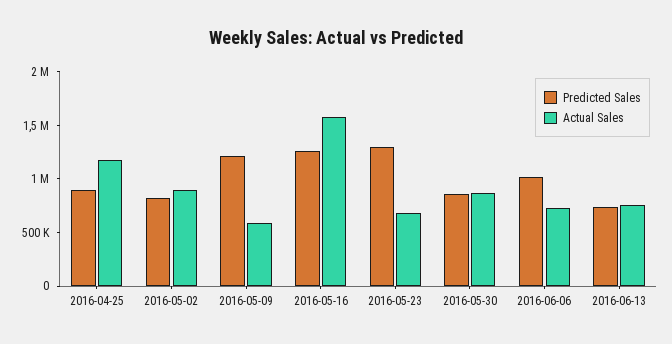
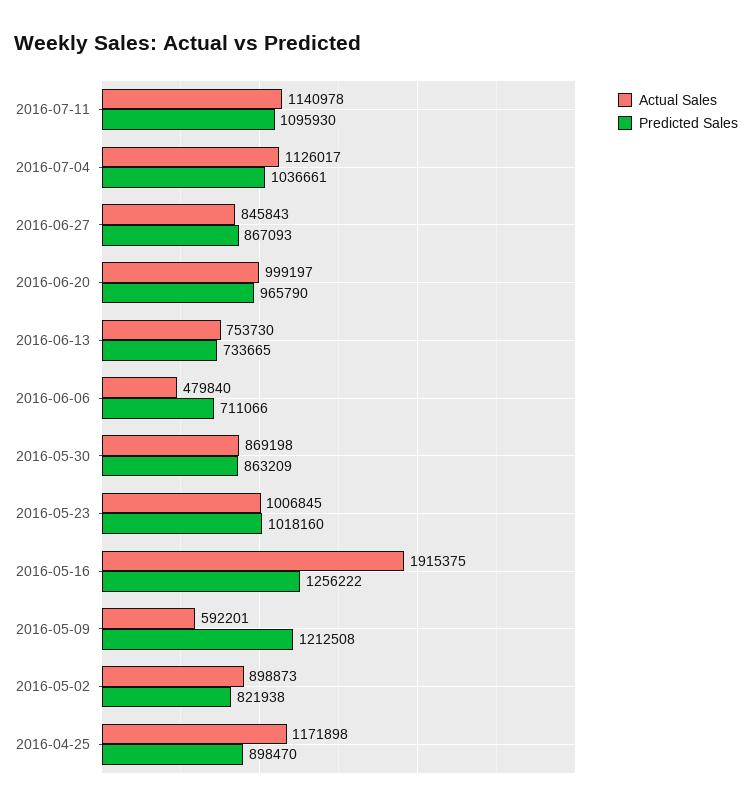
Actual Sales, 2016-05-16: 1600000 -> 1915375
Predicted Sales, 2016-05-23: 1300000 -> 1018160
Actual Sales, 2016-05-23: 700000 -> 1006845
Predicted Sales, 2016-06-06: 1000000 -> 711066
Actual Sales, 2016-06-06: 700000 -> 479840
Actual Sales, 2016-07-11: none -> 1140978
Predicted Sales, 2016-07-11: none -> 1095930
Actual Sales, 2016-07-04: none -> 1126017
Predicted Sales, 2016-07-04: none -> 1036661
Actual Sales, 2016-06-27: none -> 845843
Predicted Sales, 2016-06-27: none -> 867093
Actual Sales, 2016-06-20: none -> 999197
Predicted Sales, 2016-06-20: none -> 965790

